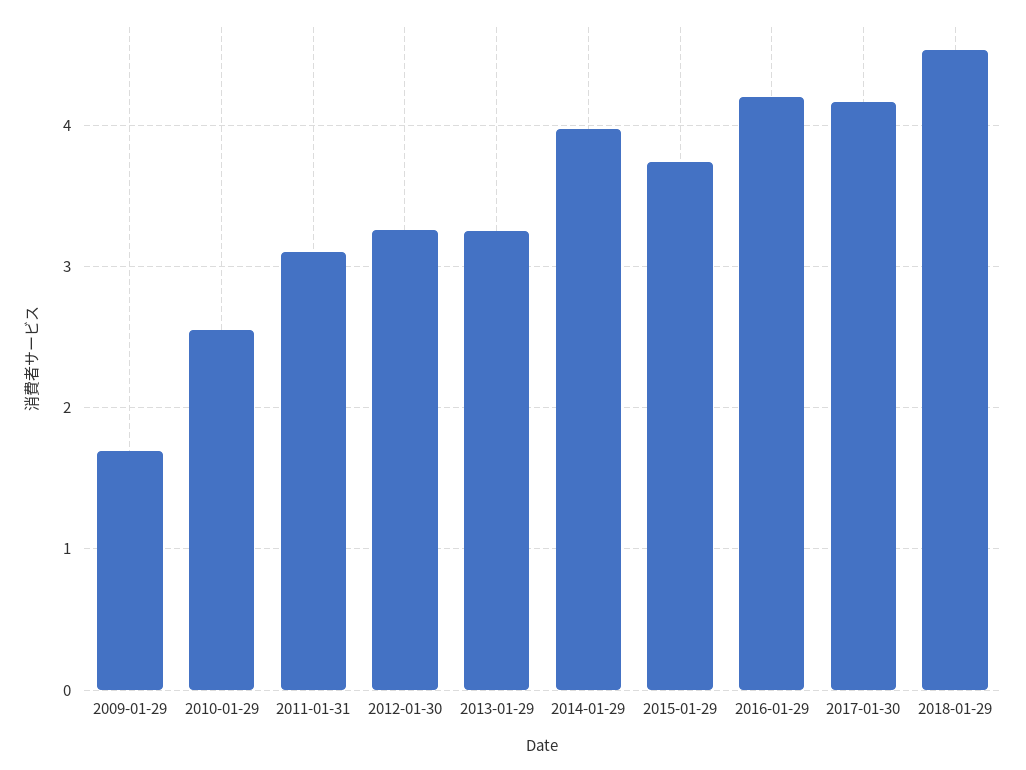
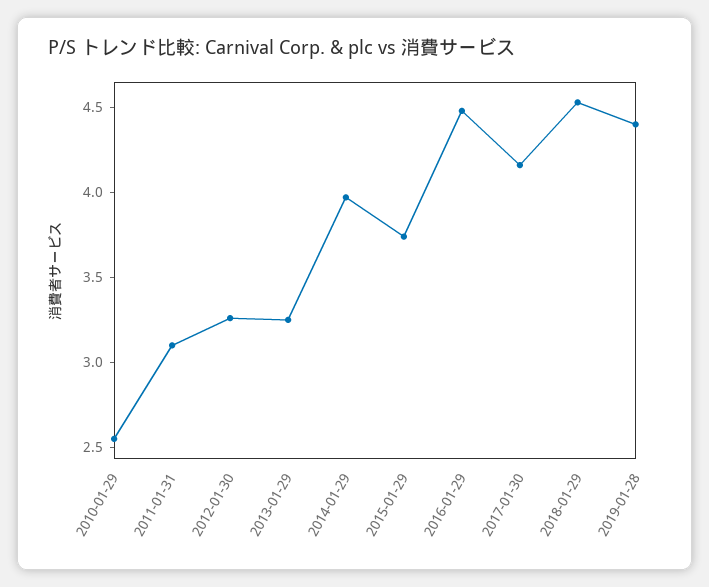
2009-01-29: 1.7 -> none
2016-01-29: 4.2 -> 4.5
2019-01-28: none -> 4.4

